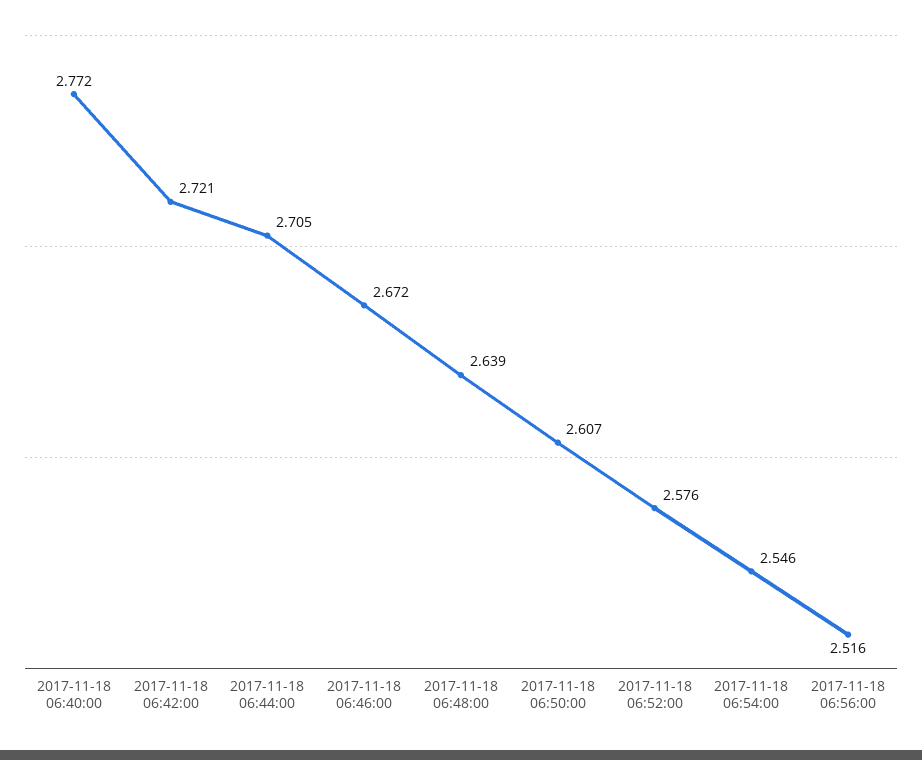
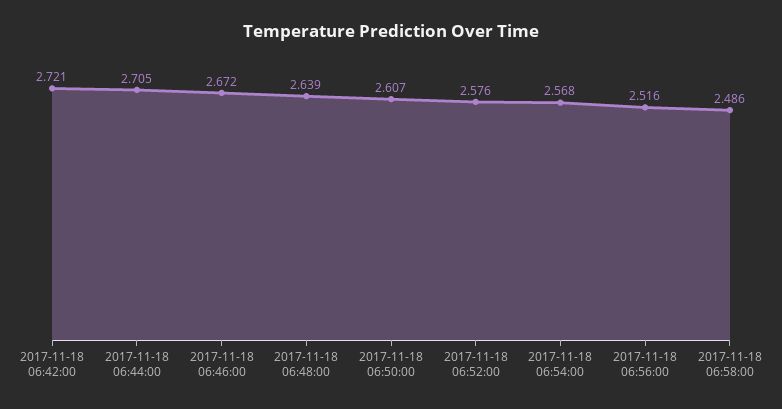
2017-11-18 06:40:00: 2.772 -> none
2017-11-18 06:54:00: 2.546 -> 2.568
2017-11-18 06:58:00: none -> 2.486

